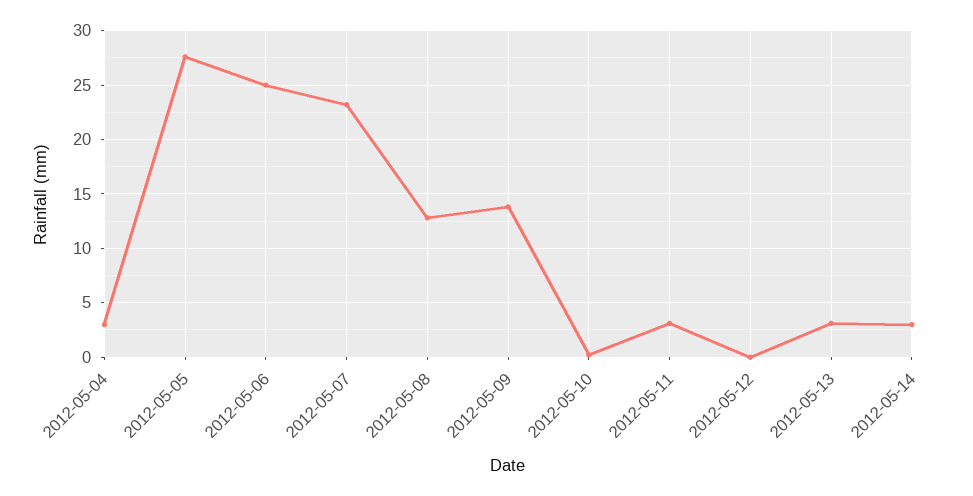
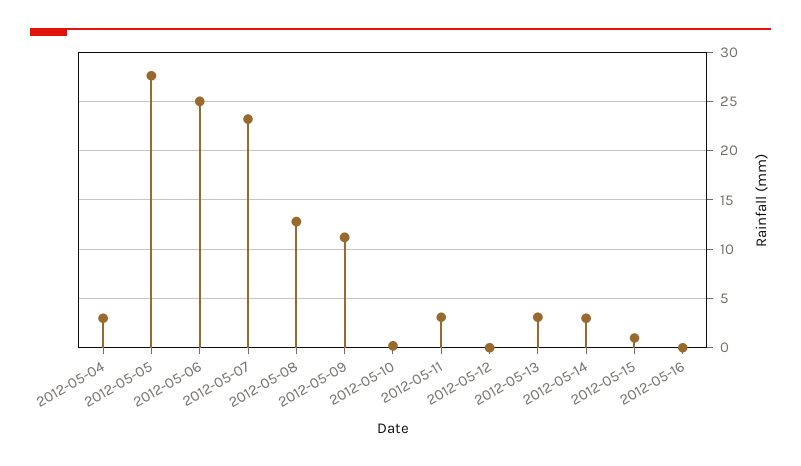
2012-05-09: 14 -> 11
2012-05-15: none -> 1
2012-05-16: none -> 0

